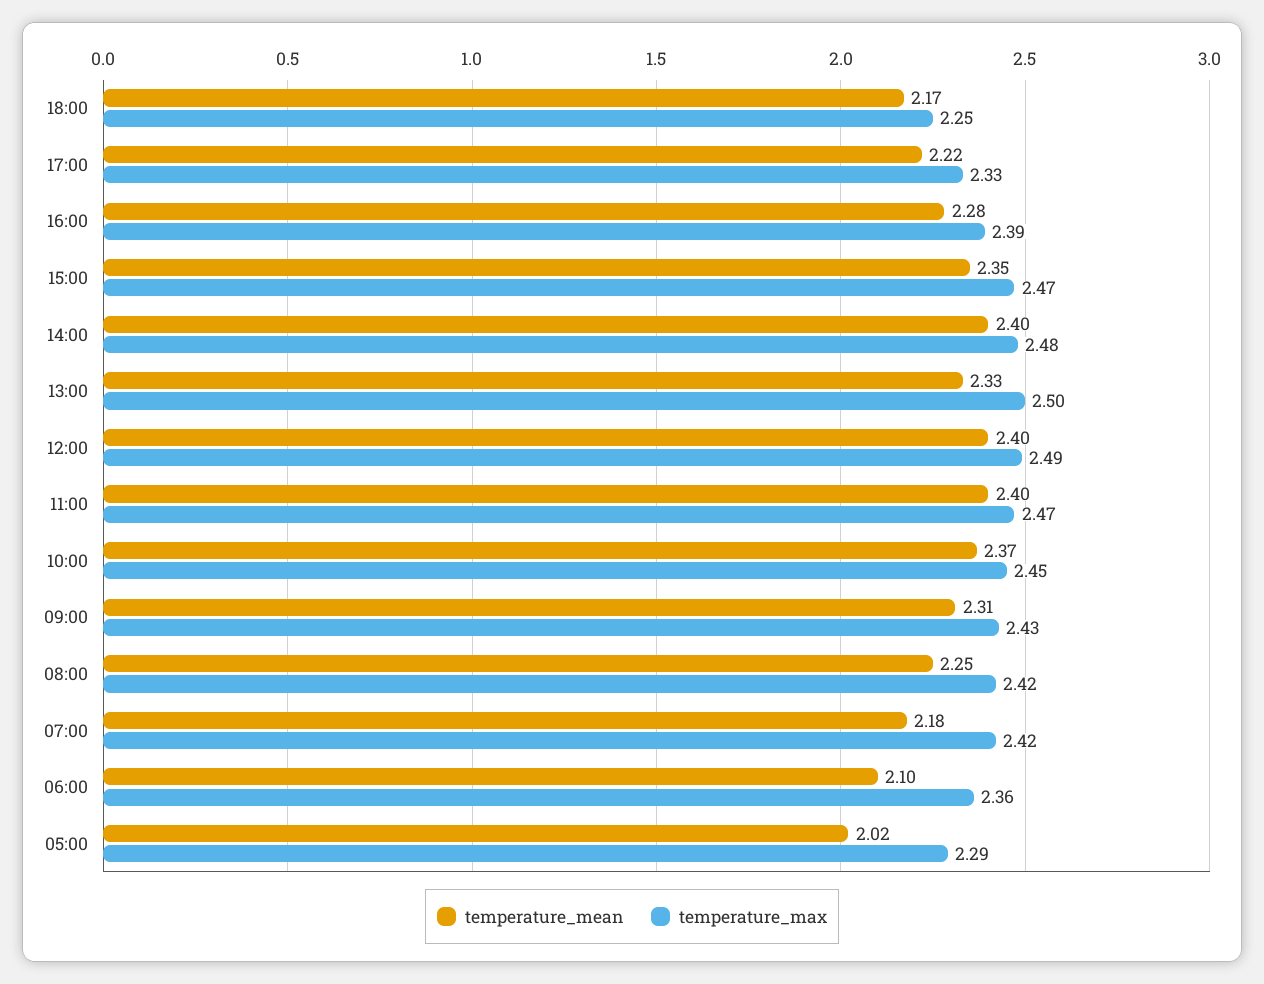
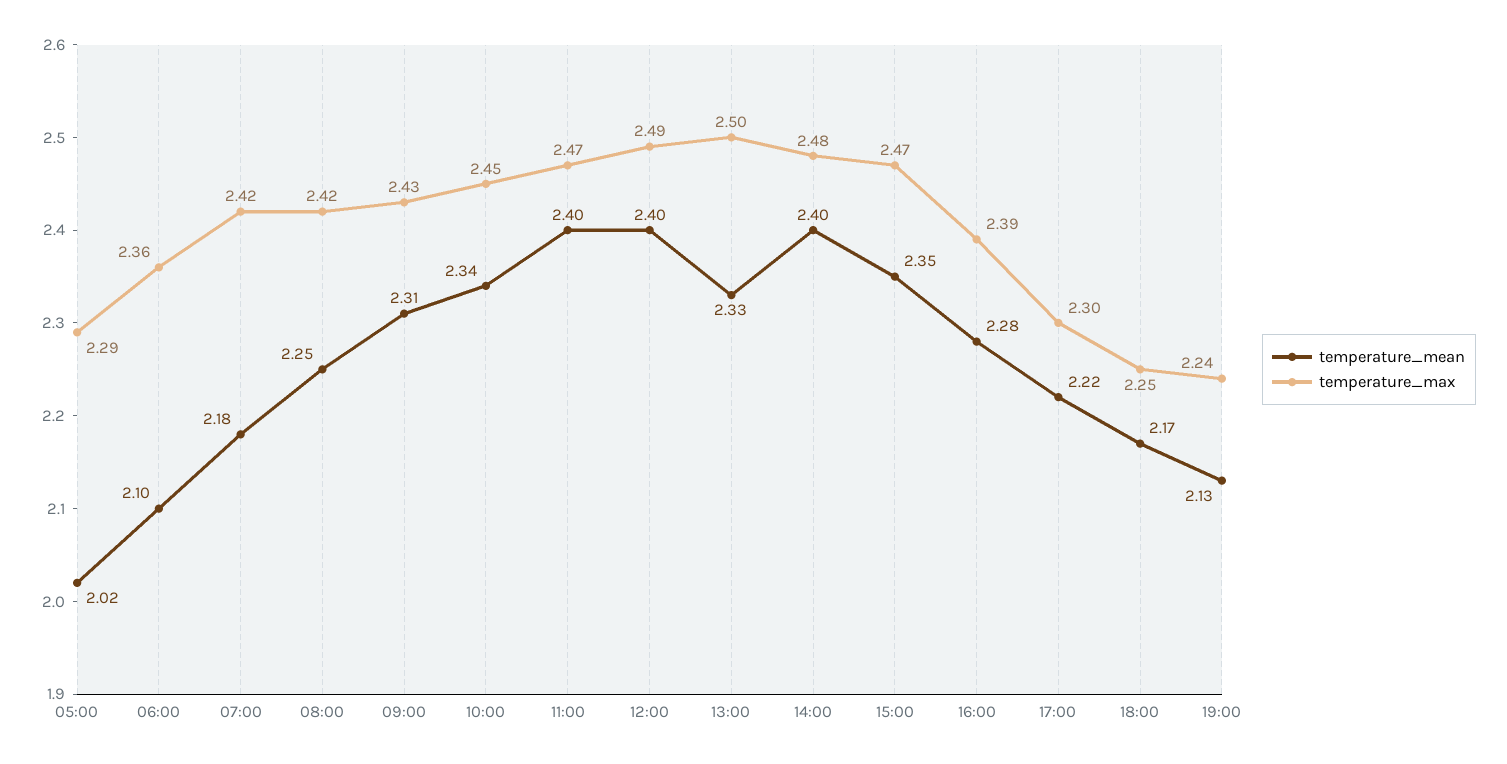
temperature_max, 17:00: 2.33 -> 2.3
temperature_mean, 10:00: 2.37 -> 2.34
temperature_mean, 19:00: none -> 2.13
temperature_max, 19:00: none -> 2.24

